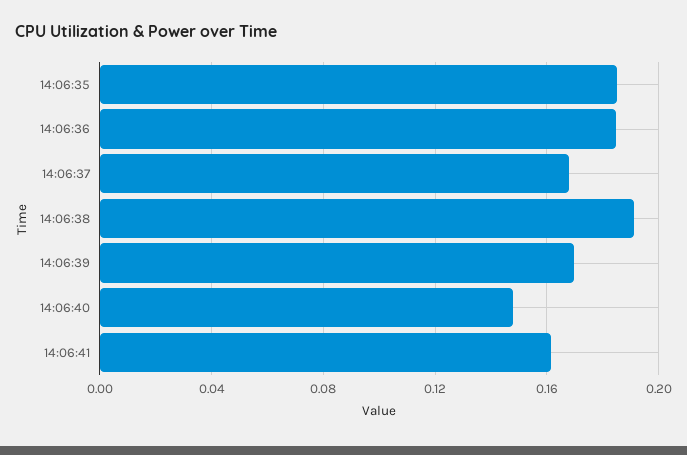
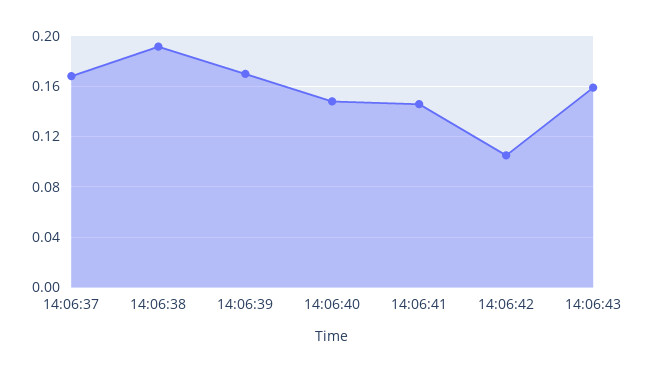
14:06:35: 0.185 -> none
14:06:36: 0.185 -> none
14:06:41: 0.16 -> 0.145
14:06:42: none -> 0.105
14:06:43: none -> 0.16

